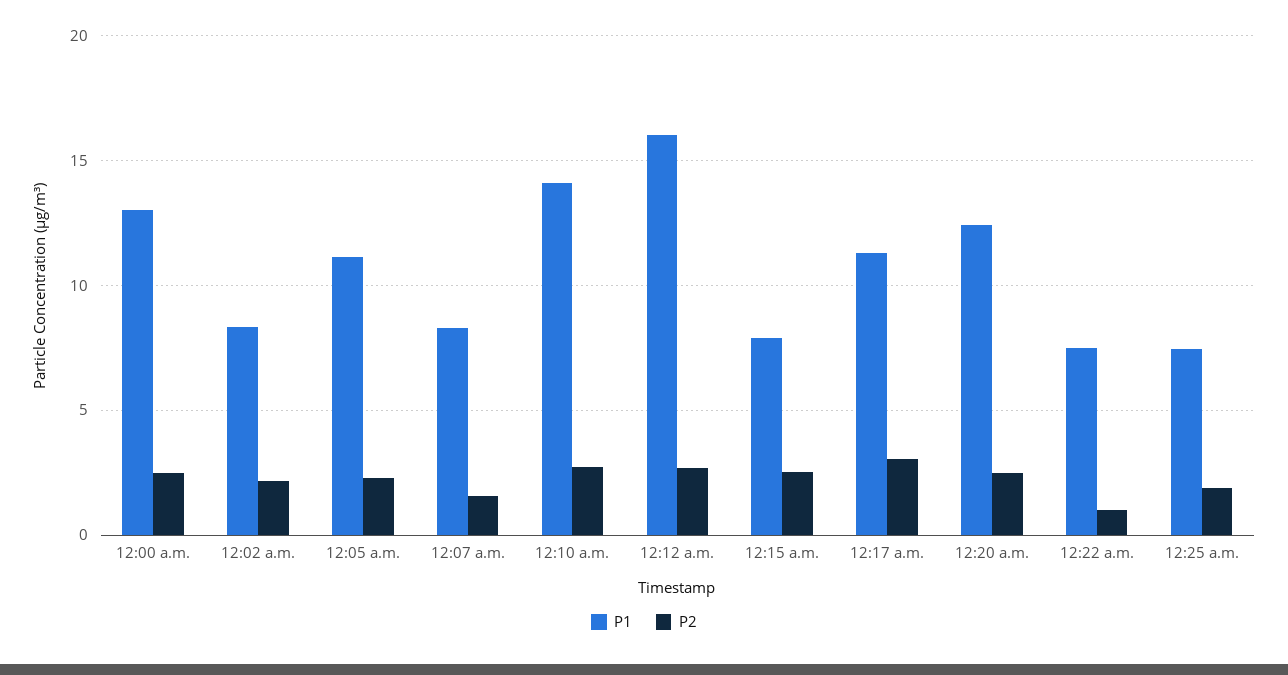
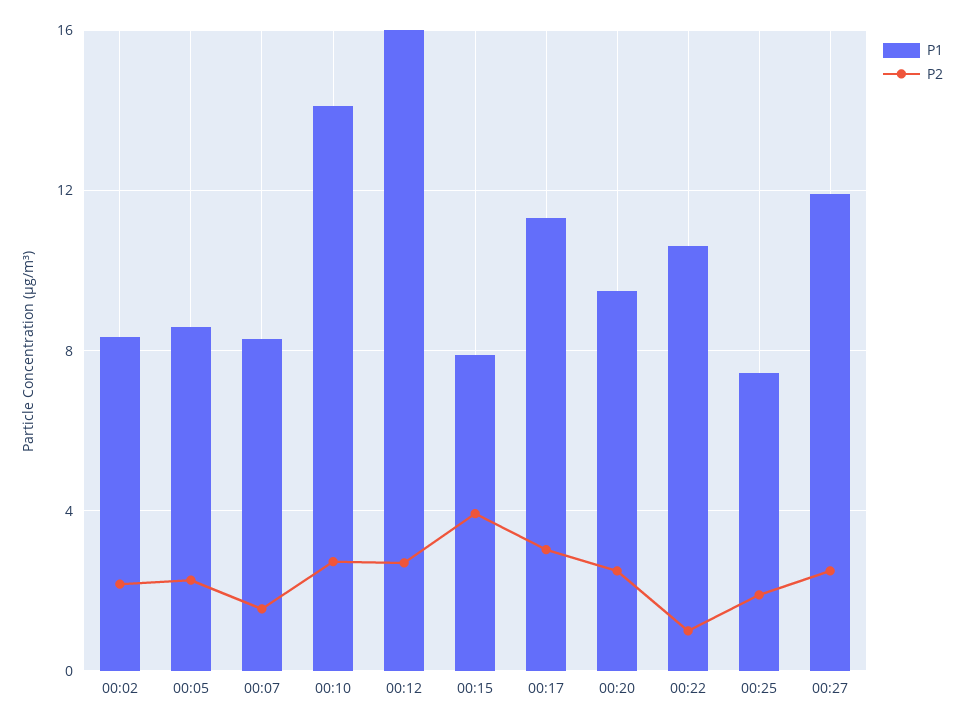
P1, 12:00 a.m.: 13 -> none
P2, 12:00 a.m.: 2.5 -> none
P1, 12:05 a.m.: 11 -> 8.5
P2, 12:15 a.m.: 2.5 -> 4
P1, 12:20 a.m.: 12.5 -> 9.5
P1, 12:22 a.m.: 7.5 -> 10.5
P1, 00:27: none -> 12
P2, 00:27: none -> 2.5

